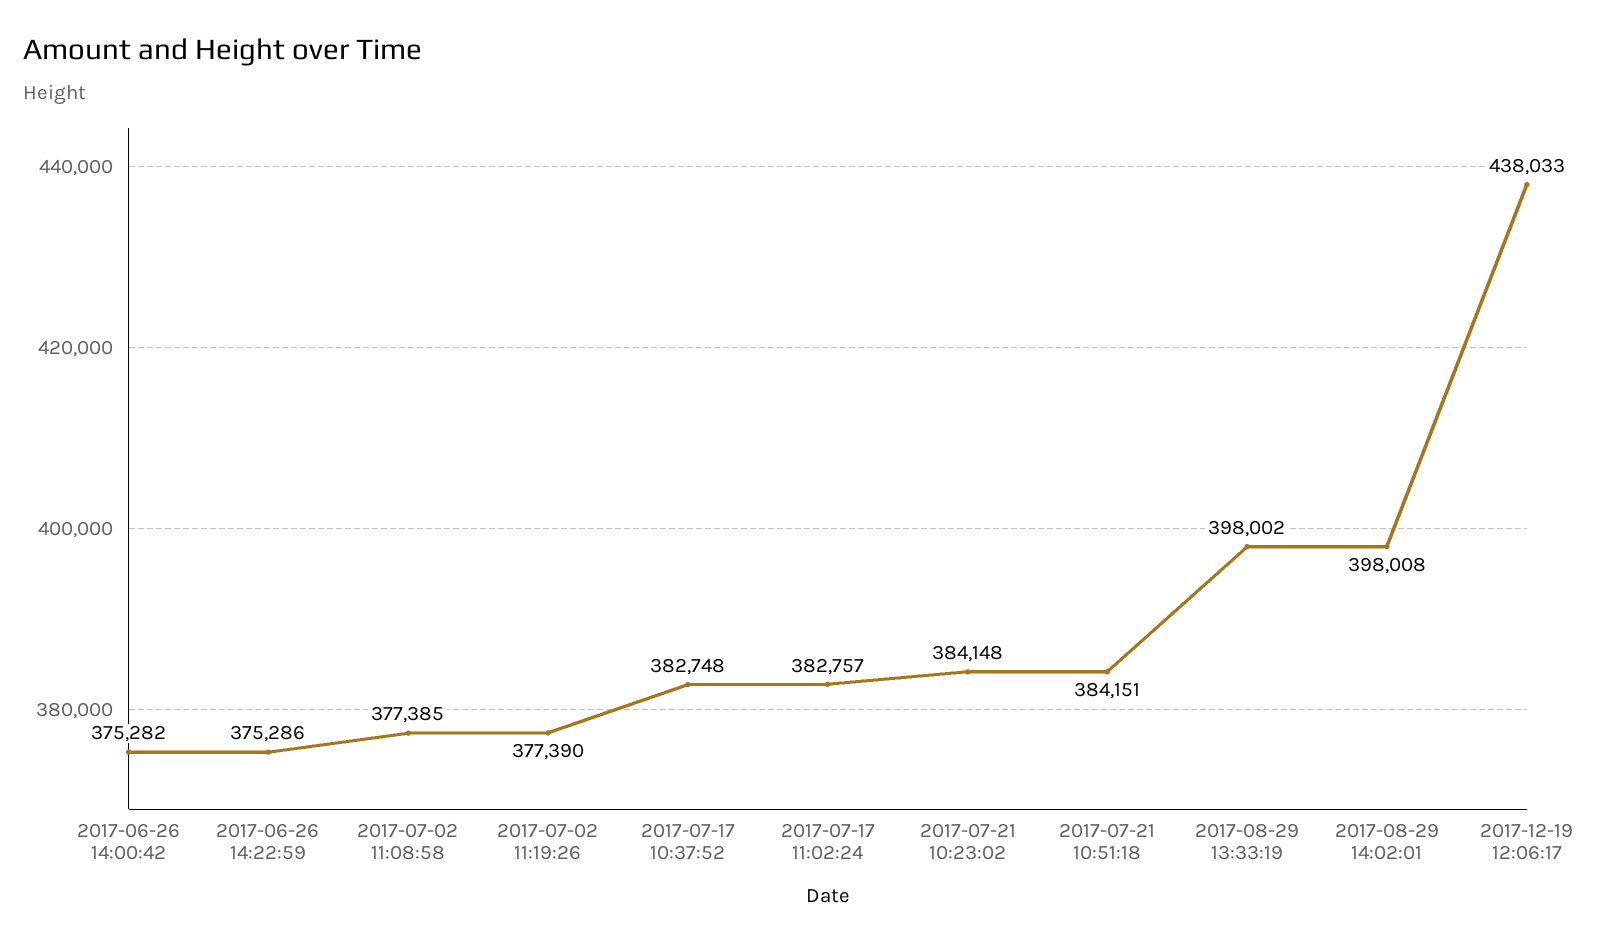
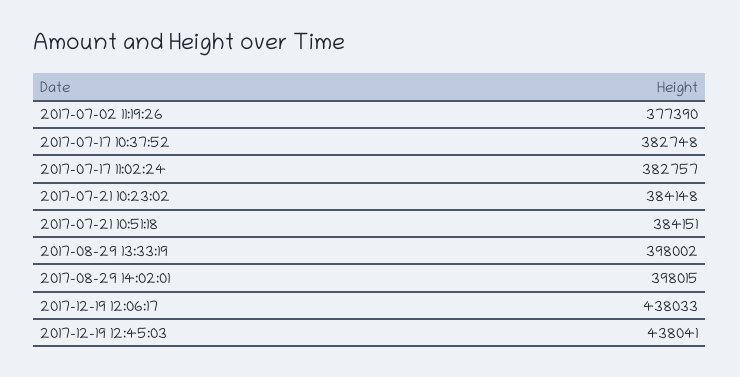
2017-06-26 14:00:42: 375282 -> none
2017-06-26 14:22:59: 375286 -> none
2017-07-02 11:08:58: 377385 -> none
2017-08-29 14:02:01: 398008 -> 398015
2017-12-19 12:45:03: none -> 438041

